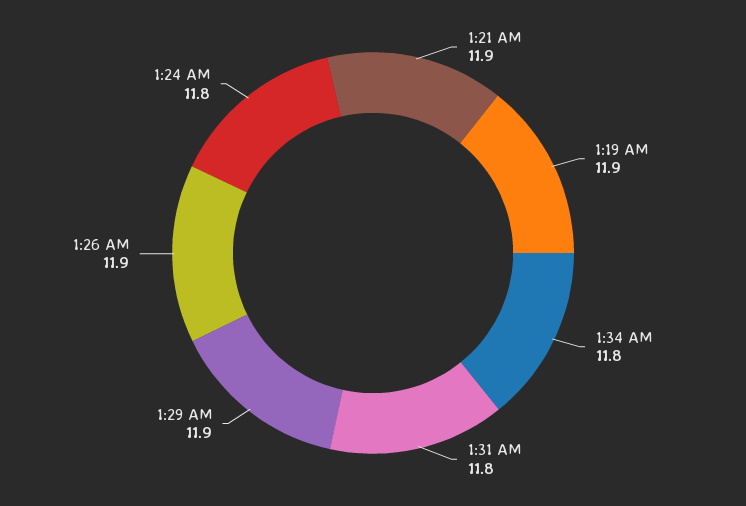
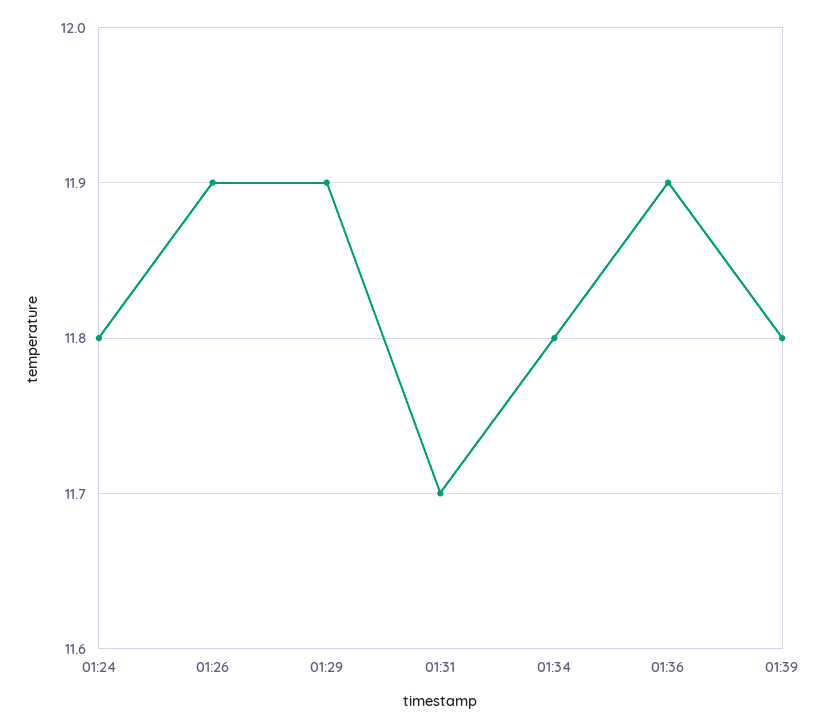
1:21 AM: 11.9 -> none
1:19 AM: 11.9 -> none
1:31 AM: 11.8 -> 11.7
01:36: none -> 11.9
01:39: none -> 11.8

